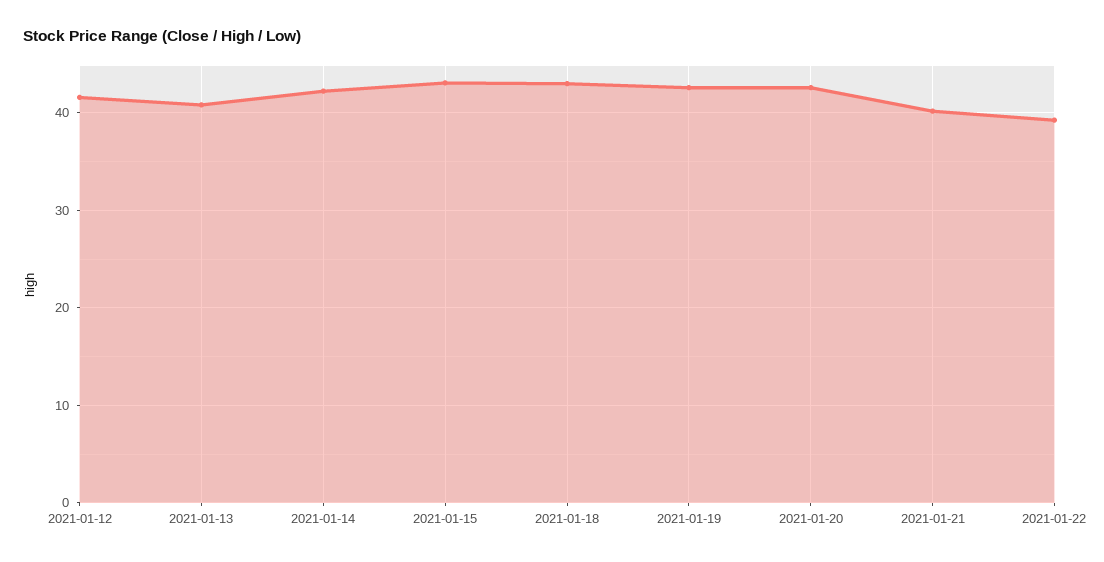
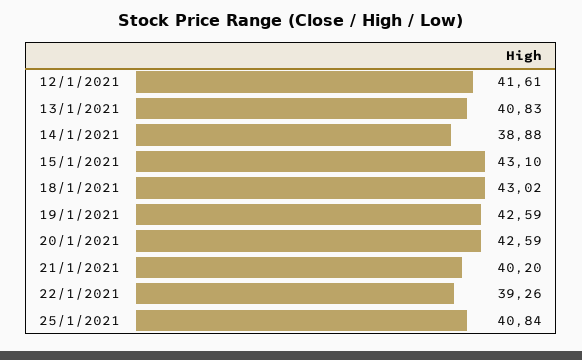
2021-01-14: 42 -> 38.88
25/1/2021: none -> 40.84

